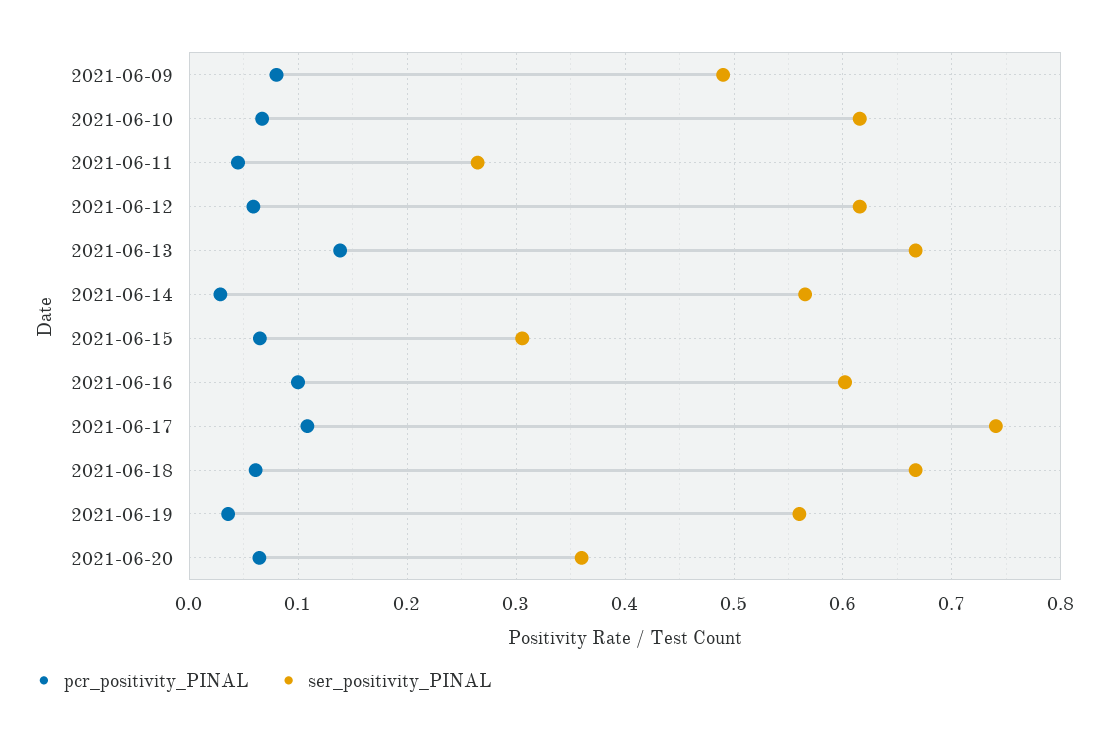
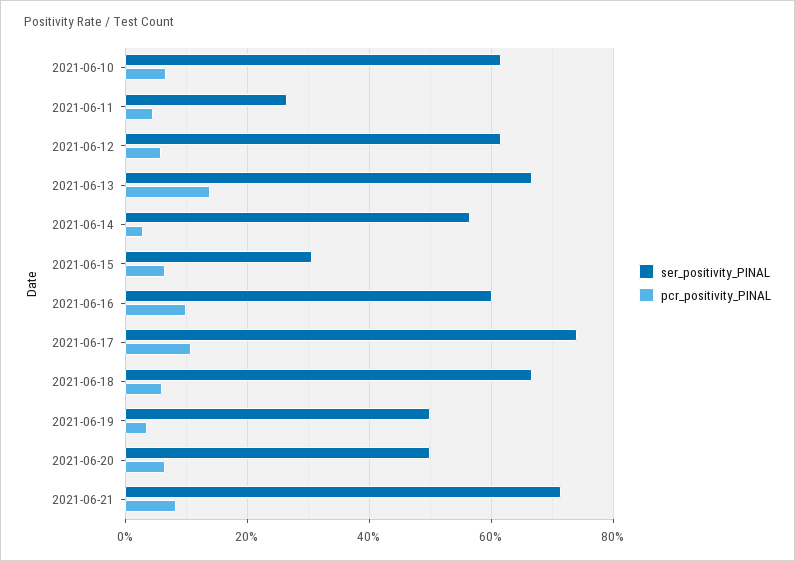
pcr_positivity_PINAL, 2021-06-09: 0.08 -> none
ser_positivity_PINAL, 2021-06-09: 0.49 -> none
ser_positivity_PINAL, 2021-06-19: 0.56 -> 0.5
ser_positivity_PINAL, 2021-06-20: 0.36 -> 0.5
ser_positivity_PINAL, 2021-06-21: none -> 0.72
pcr_positivity_PINAL, 2021-06-21: none -> 0.08

